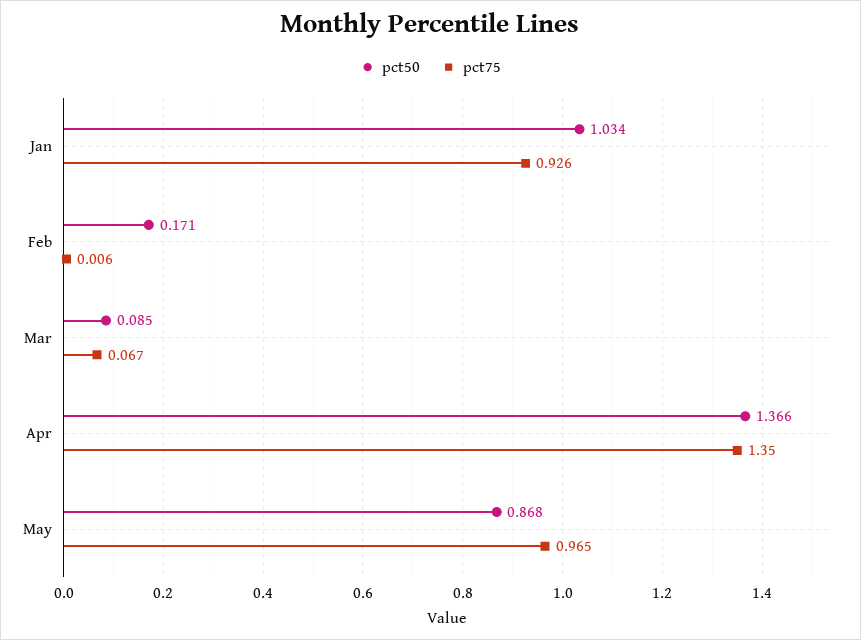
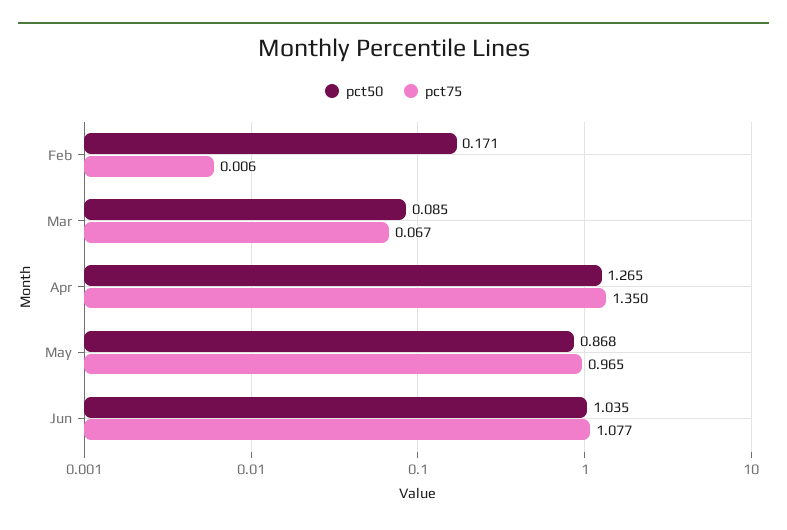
pct50, Jan: 1.034 -> none
pct75, Jan: 0.926 -> none
pct50, Apr: 1.366 -> 1.265
pct50, Jun: none -> 1.035
pct75, Jun: none -> 1.077

